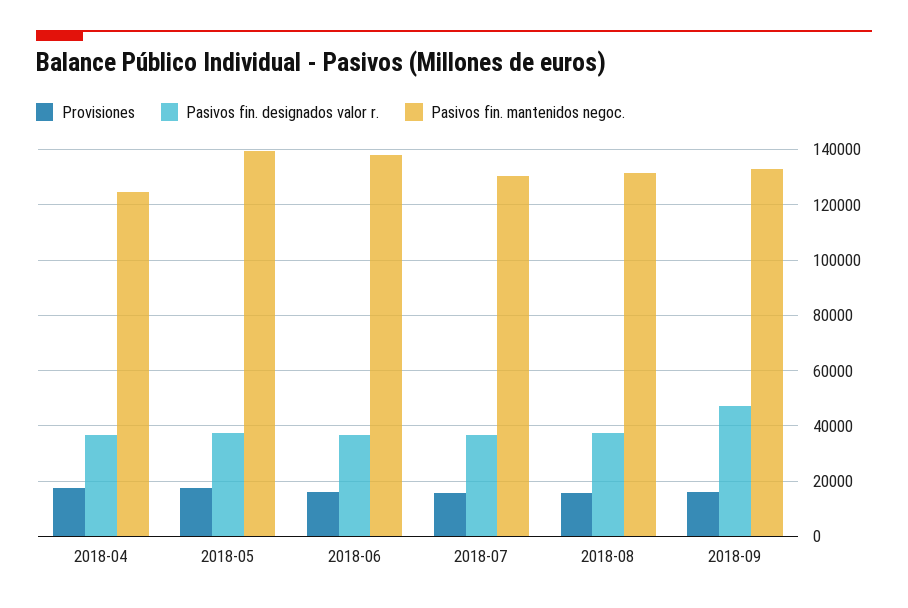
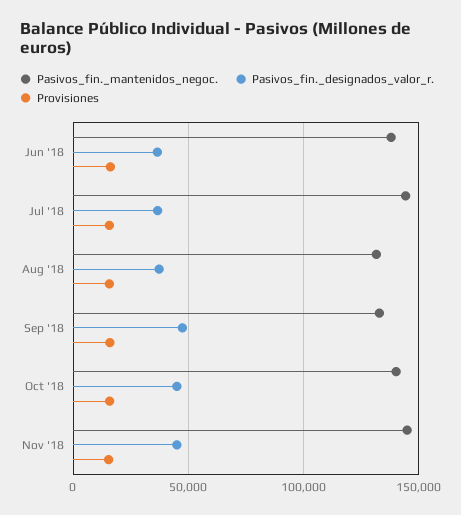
Provisiones, 2018-04: 17500 -> none
Pasivos fin. designados valor r., 2018-04: 37500 -> none
Pasivos fin. mantenidos negoc., 2018-04: 125000 -> none
Provisiones, 2018-05: 17500 -> none
Pasivos fin. designados valor r., 2018-05: 37500 -> none
Pasivos fin. mantenidos negoc., 2018-05: 140000 -> none
Pasivos fin. mantenidos negoc., 2018-07: 130000 -> 145000
Pasivos fin. mantenidos negoc., Oct '18: none -> 140000
Pasivos fin. designados valor r., Oct '18: none -> 45000
Provisiones, Oct '18: none -> 15000
Pasivos fin. mantenidos negoc., Nov '18: none -> 145000
Pasivos fin. designados valor r., Nov '18: none -> 45000
Provisiones, Nov '18: none -> 15000

